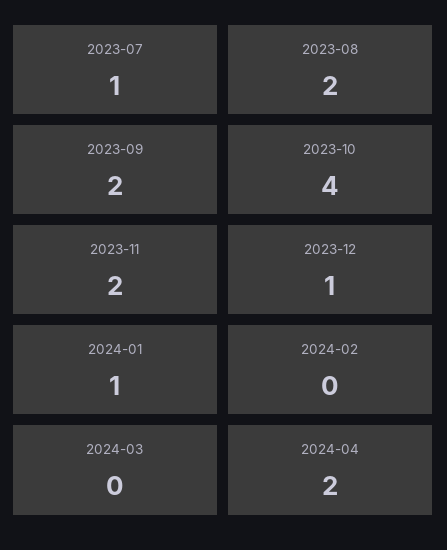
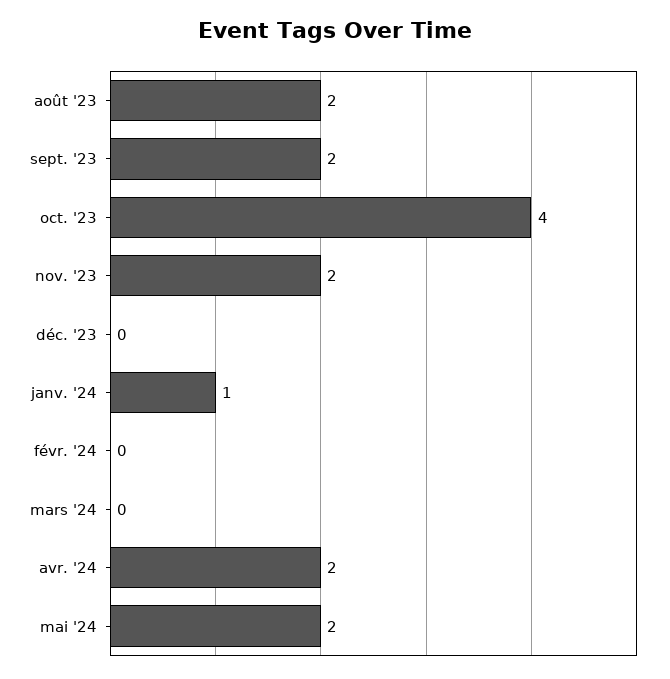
2023-07: 1 -> none
2023-12: 1 -> 0
mai '24: none -> 2

